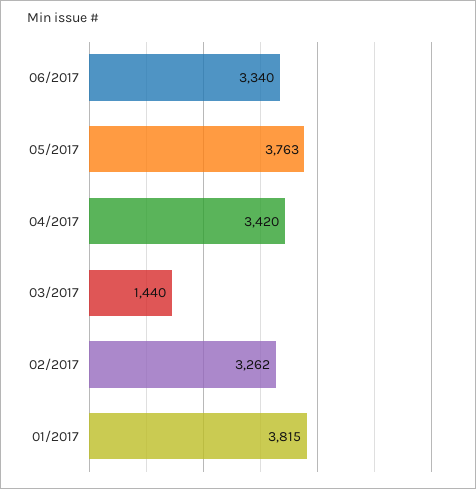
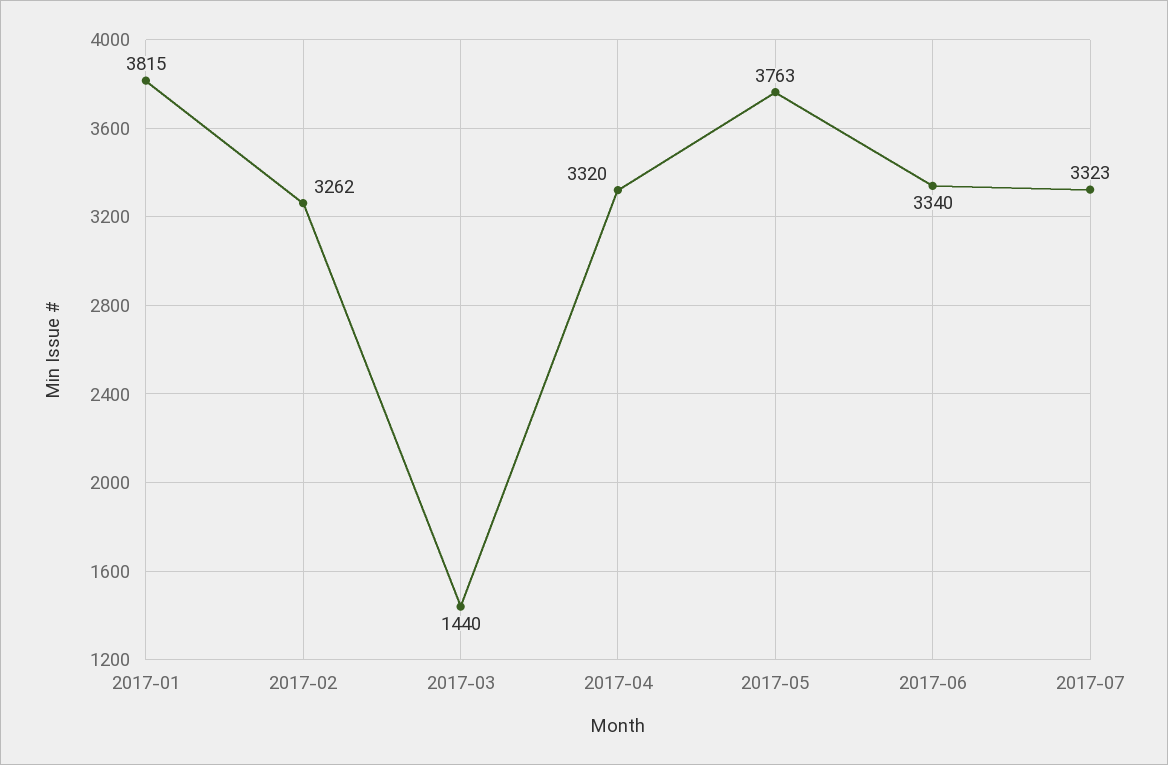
04/2017: 3420 -> 3320
2017-07: none -> 3323

